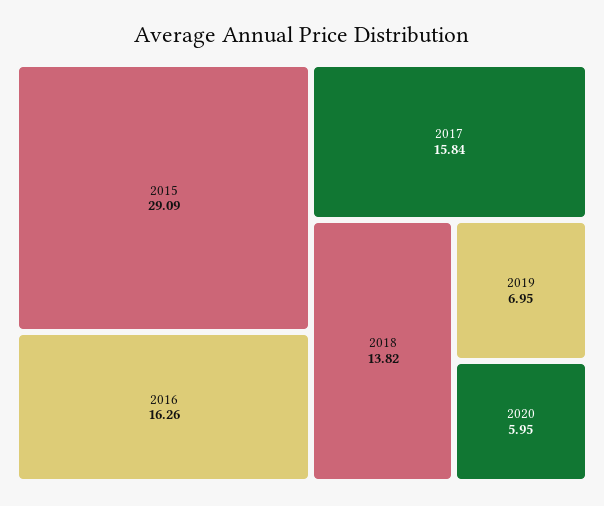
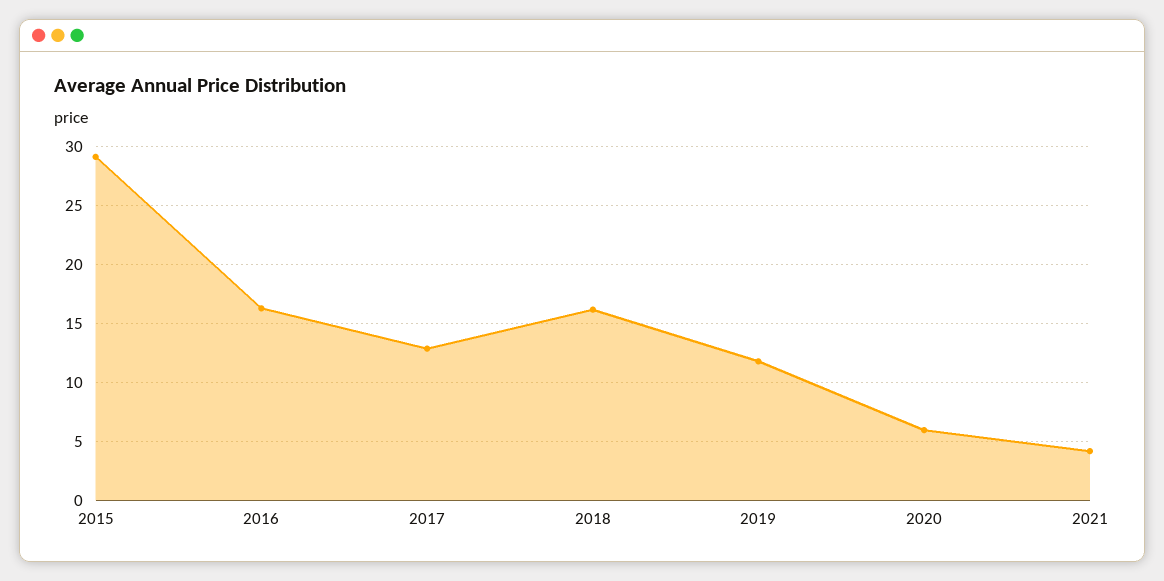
2017: 15.84 -> 13
2018: 13.82 -> 16
2019: 6.95 -> 12
2021: none -> 4

